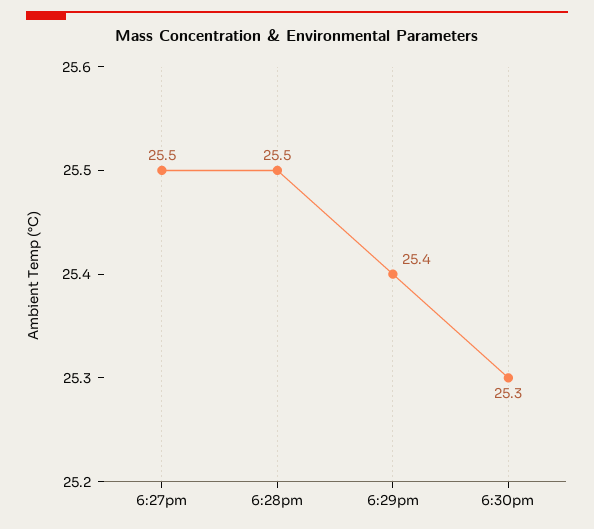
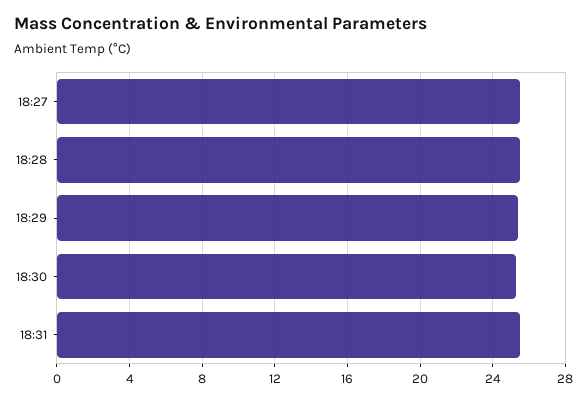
18:31: none -> 25.5

